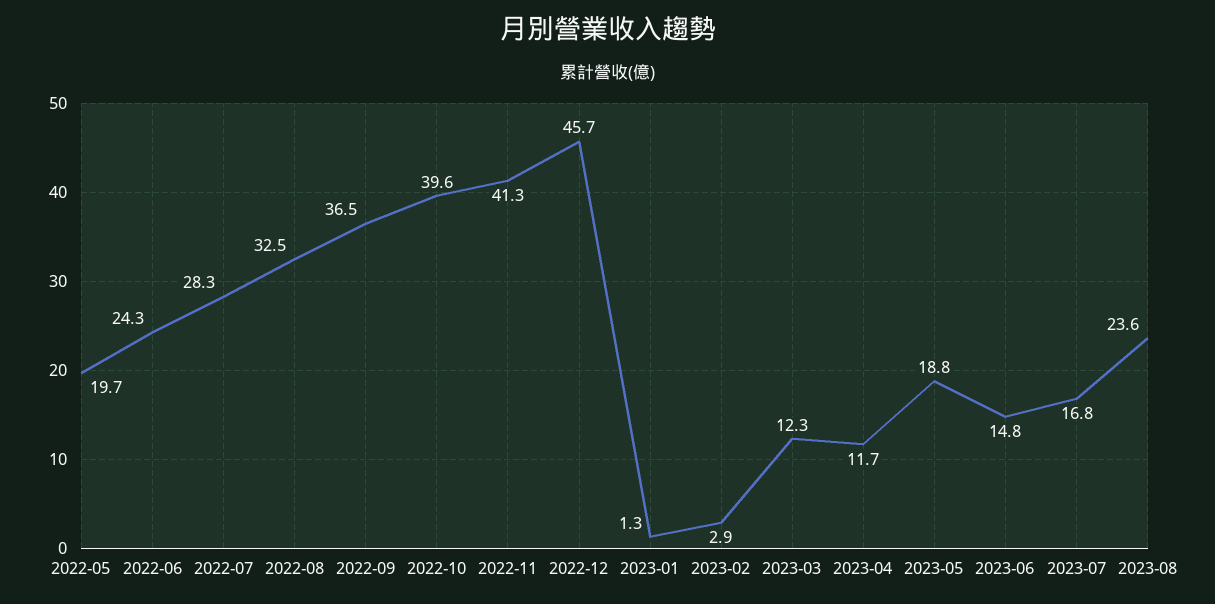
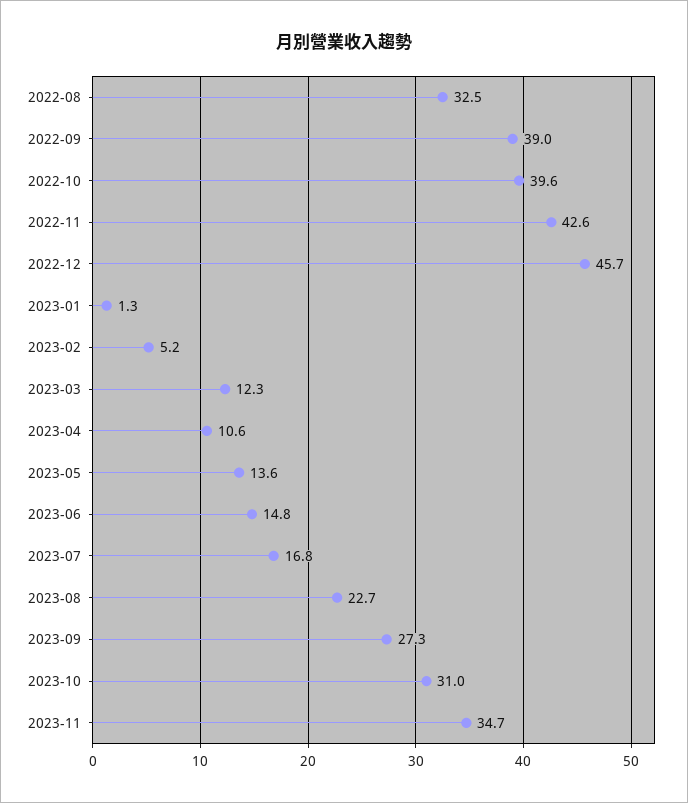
2022-05: 19.7 -> none
2022-06: 24.3 -> none
2022-07: 28.3 -> none
2022-09: 36.5 -> 39
2022-11: 41.3 -> 42.6
2023-02: 2.9 -> 5.2
2023-04: 11.7 -> 10.6
2023-05: 18.8 -> 13.6
2023-08: 23.6 -> 22.7
2023-09: none -> 27.3
2023-10: none -> 31
2023-11: none -> 34.7

